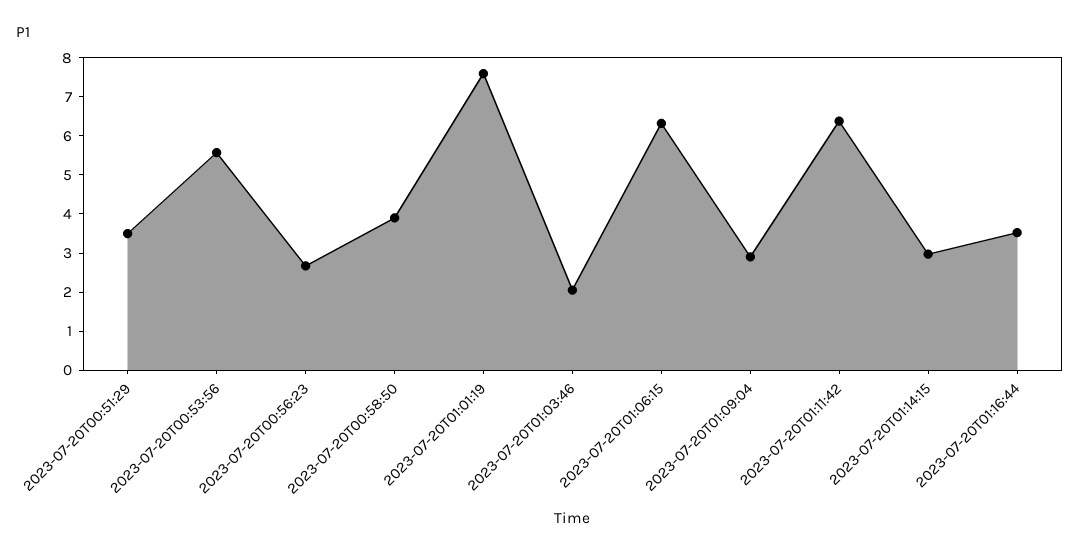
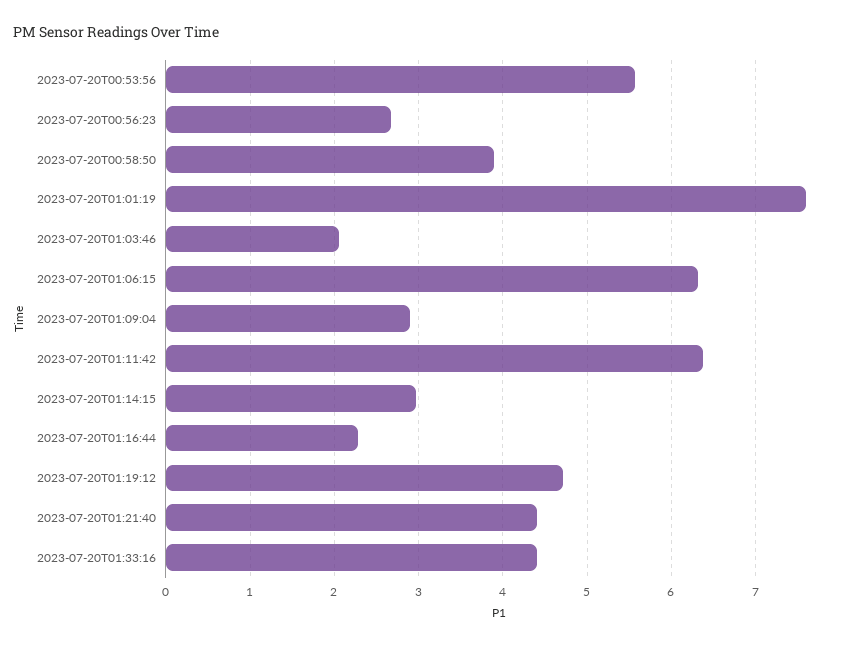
2023-07-20T00:51:29: 3.5 -> none
2023-07-20T01:16:44: 3.5 -> 2.3
2023-07-20T01:19:12: none -> 4.7
2023-07-20T01:21:40: none -> 4.4
2023-07-20T01:33:16: none -> 4.4

